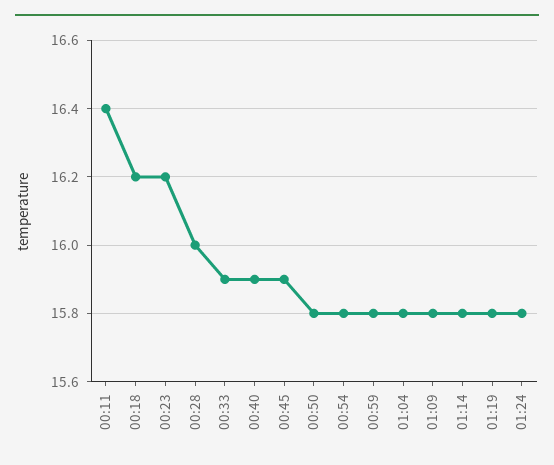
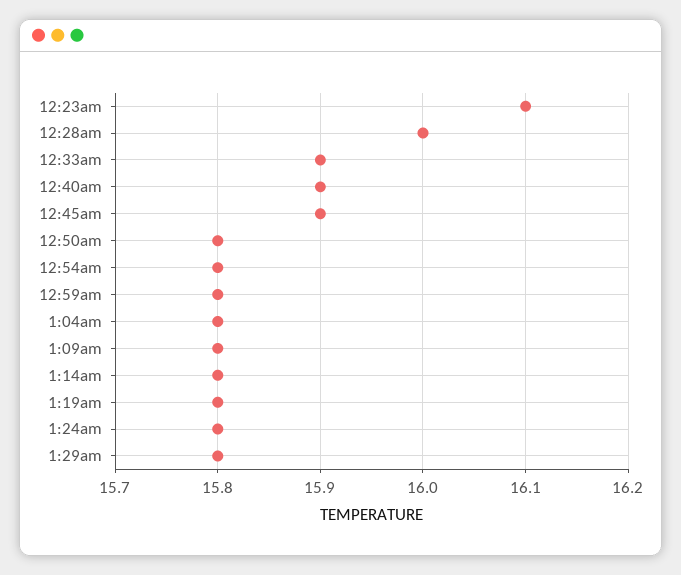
00:11: 16.4 -> none
00:18: 16.2 -> none
00:23: 16.2 -> 16.1
1:29am: none -> 15.8

